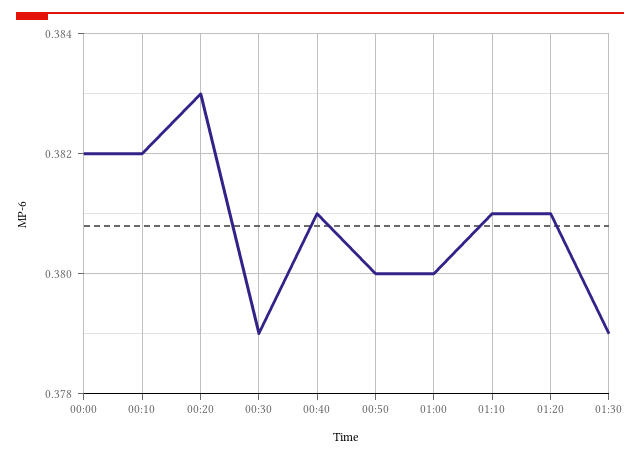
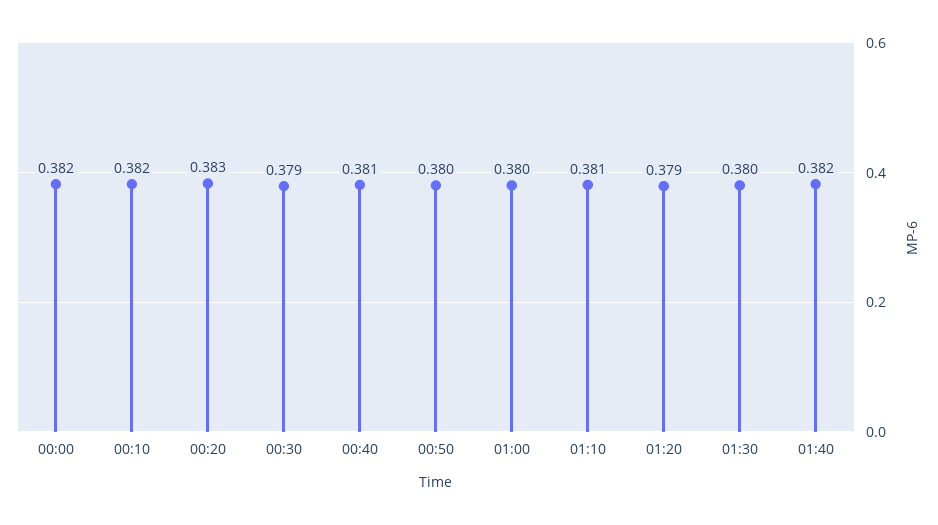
01:20: 0.381 -> 0.379
01:30: 0.379 -> 0.38
01:40: none -> 0.382

